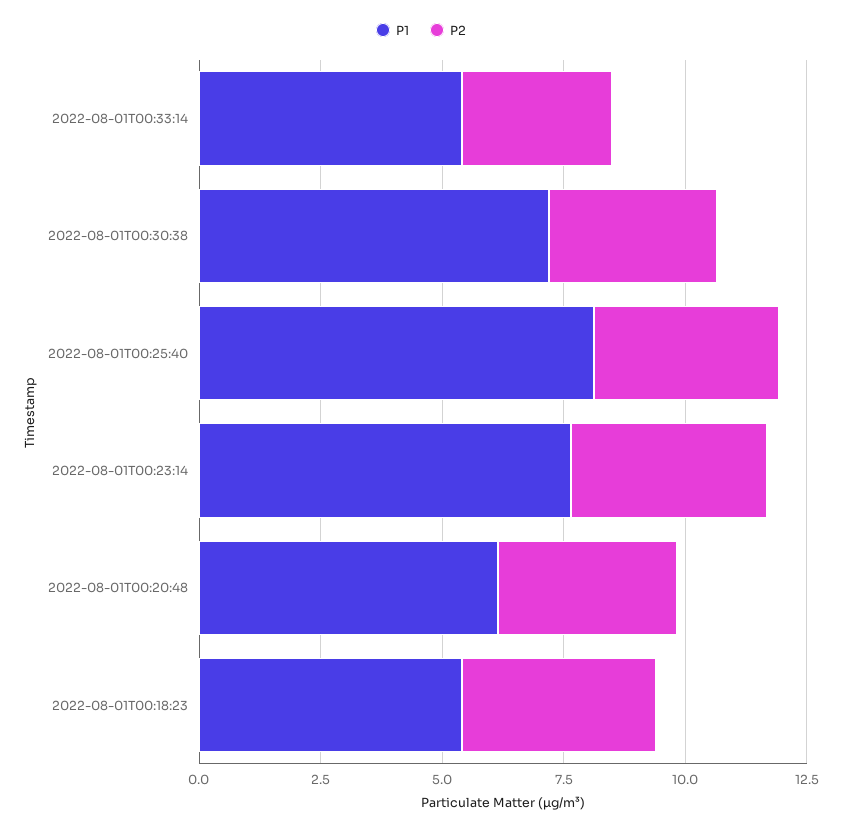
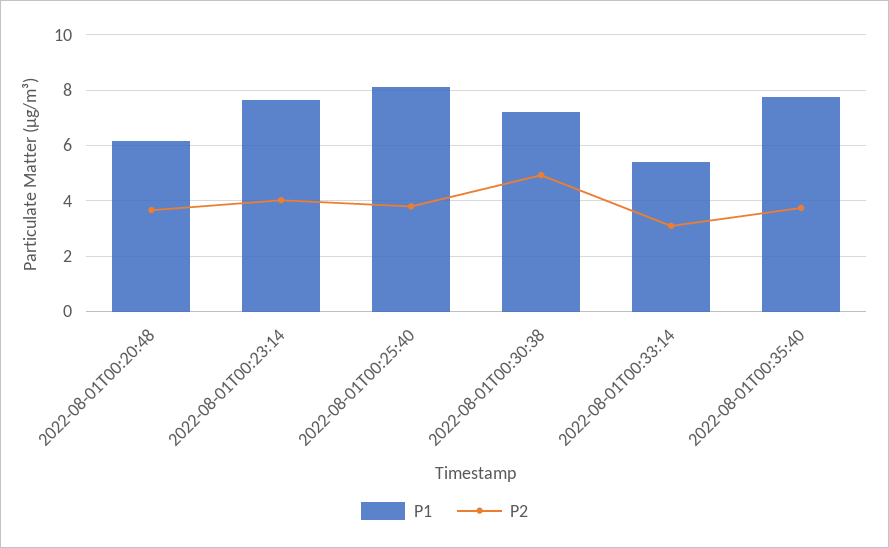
P2, 2022-08-01T00:30:38: 3.5 -> 5
P1, 2022-08-01T00:18:23: 5.5 -> none
P2, 2022-08-01T00:18:23: 4 -> none
P1, 2022-08-01T00:35:40: none -> 7.75
P2, 2022-08-01T00:35:40: none -> 3.75

